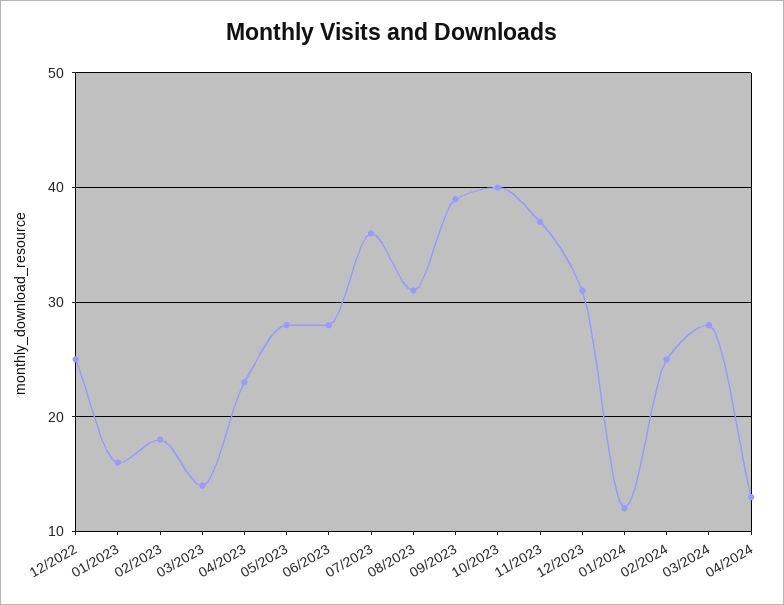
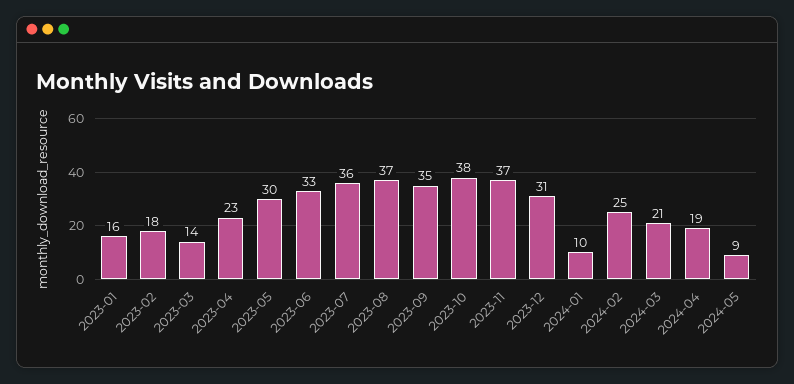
12/2022: 25 -> none
05/2023: 28 -> 30
06/2023: 28 -> 33
08/2023: 31 -> 37
09/2023: 39 -> 35
10/2023: 40 -> 38
01/2024: 12 -> 10
03/2024: 28 -> 21
04/2024: 13 -> 19
2024-05: none -> 9

